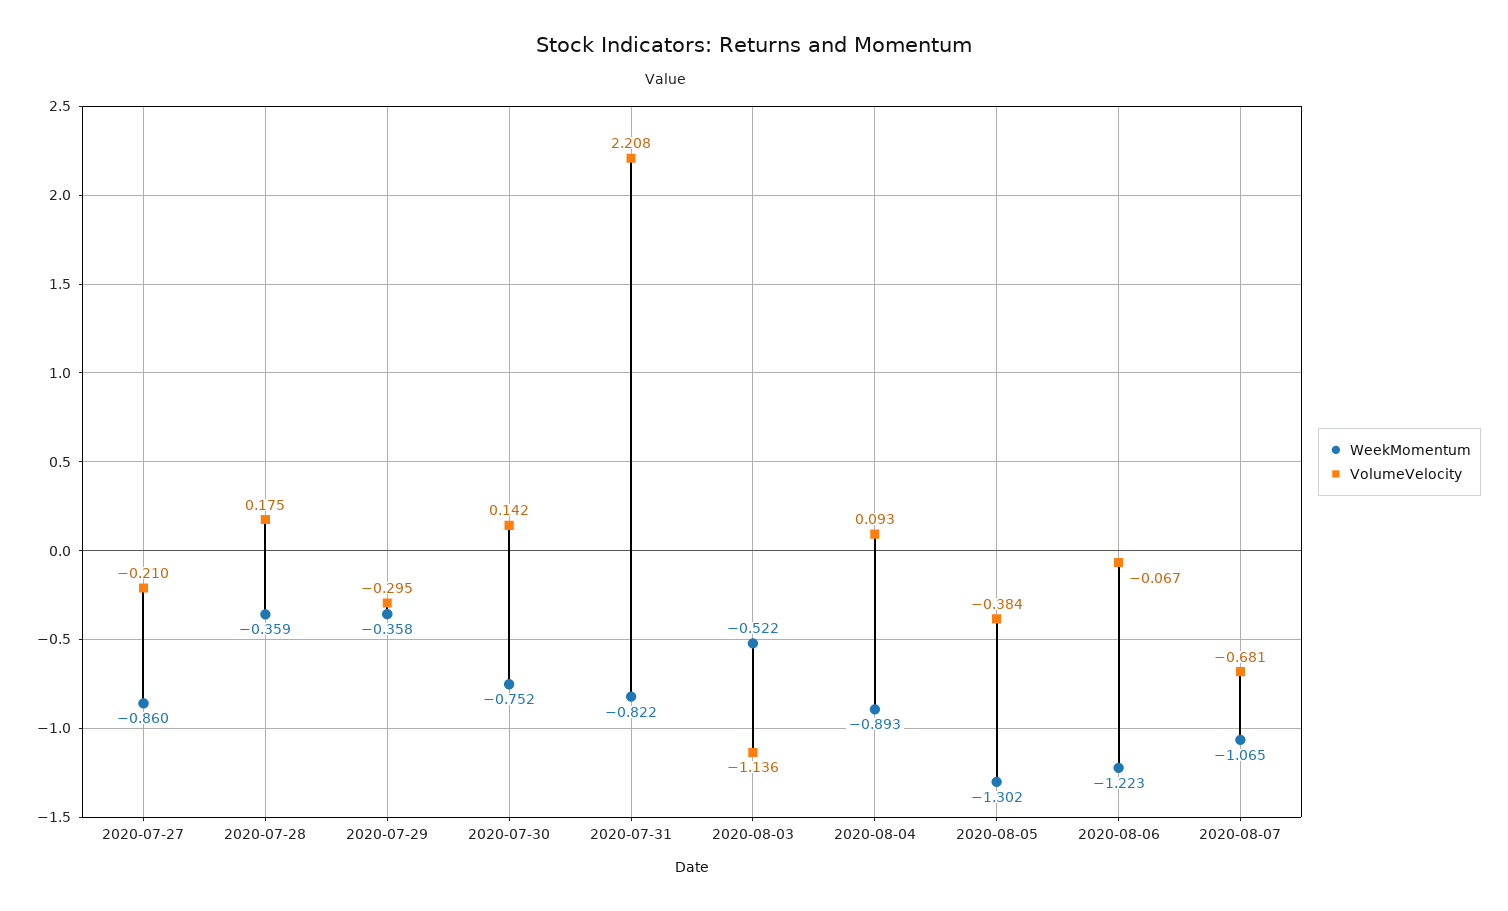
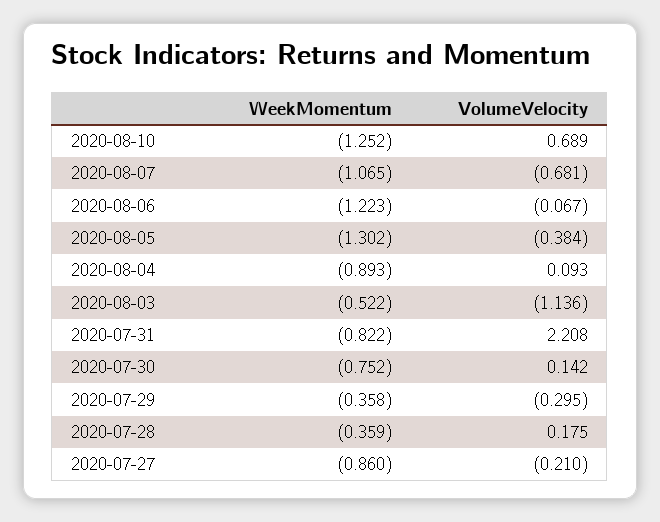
WeekMomentum, 2020-08-10: none -> -1.252
VolumeVelocity, 2020-08-10: none -> 0.689

